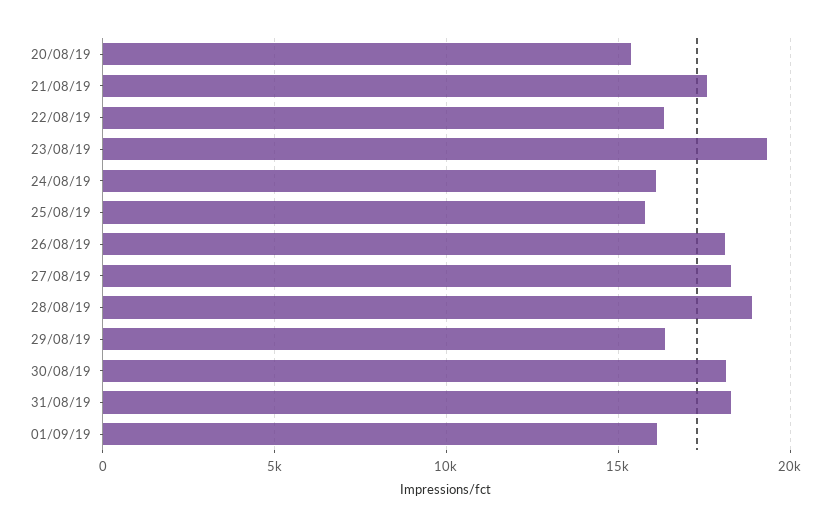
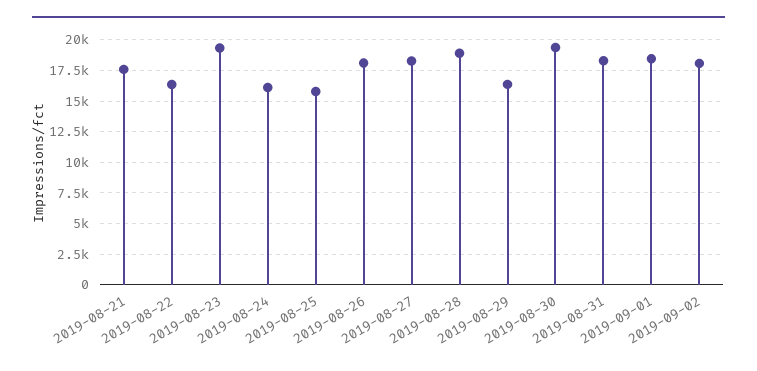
20/08/19: 15500 -> none
30/08/19: 18000 -> 19500
01/09/19: 16000 -> 18500
2019-09-02: none -> 18000

